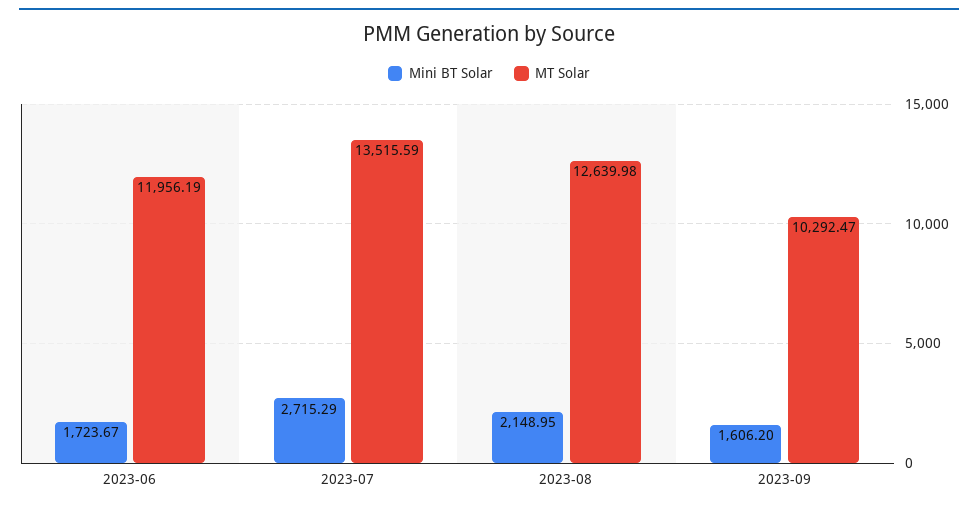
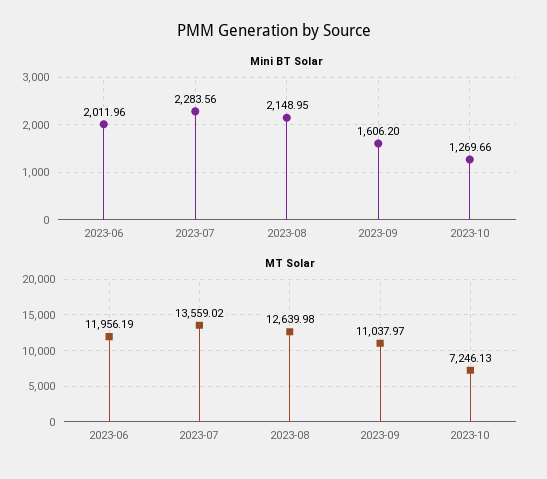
Mini BT Solar, 2023-06: 1723.67 -> 2011.96
Mini BT Solar, 2023-07: 2715.29 -> 2283.56
MT Solar, 2023-07: 13515.59 -> 13559.02
MT Solar, 2023-09: 10292.47 -> 11037.97
Mini BT Solar, 2023-10: none -> 1269.66
MT Solar, 2023-10: none -> 7246.13

